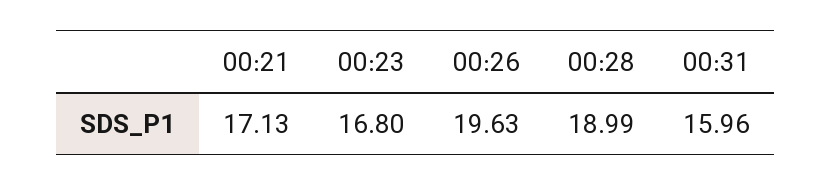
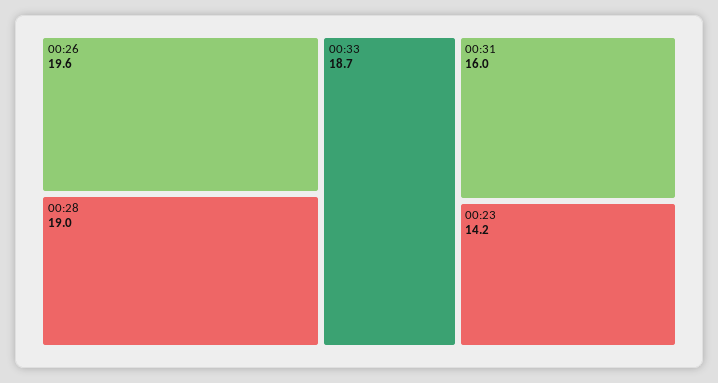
00:21: 17.13 -> none
00:23: 16.8 -> 14.2
00:33: none -> 18.7

